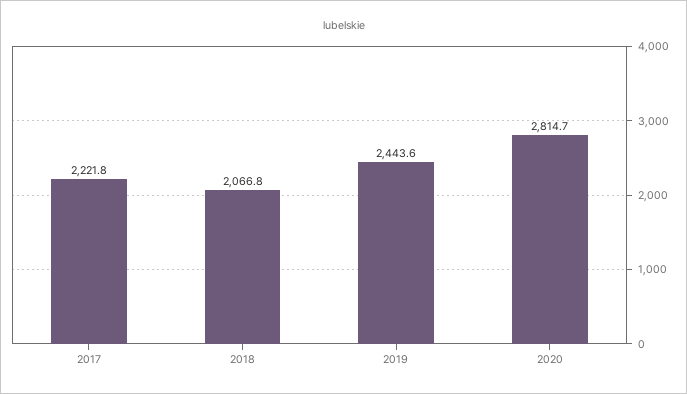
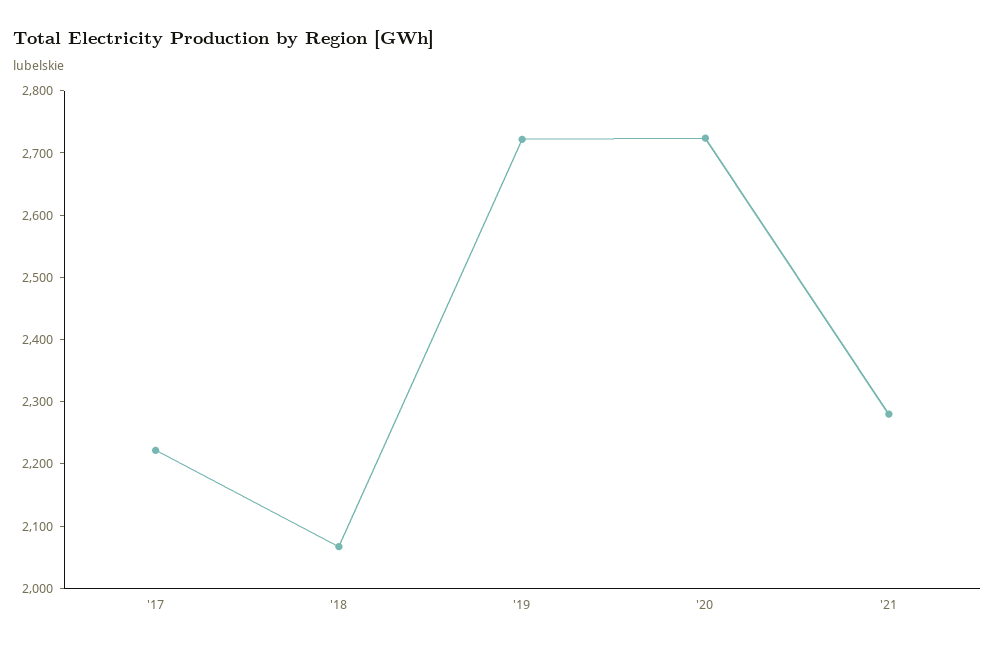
2019: 2443.6 -> 2720
2020: 2814.7 -> 2720
'21: none -> 2280

